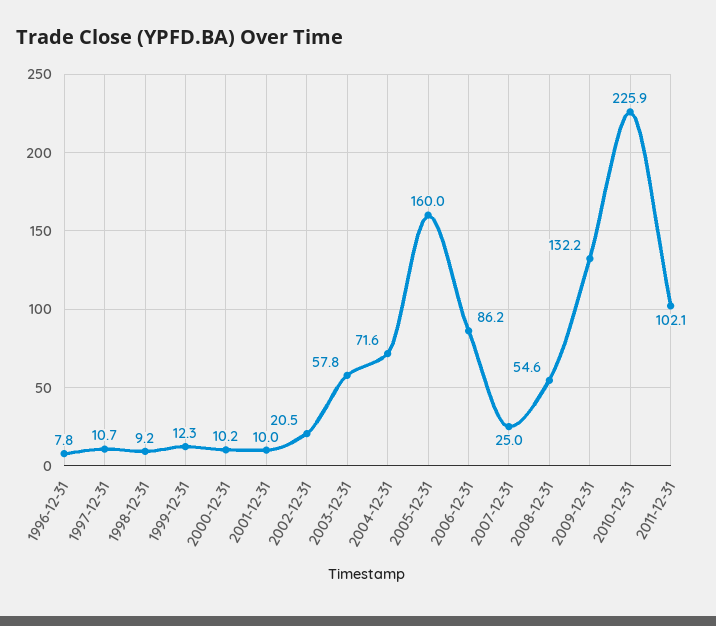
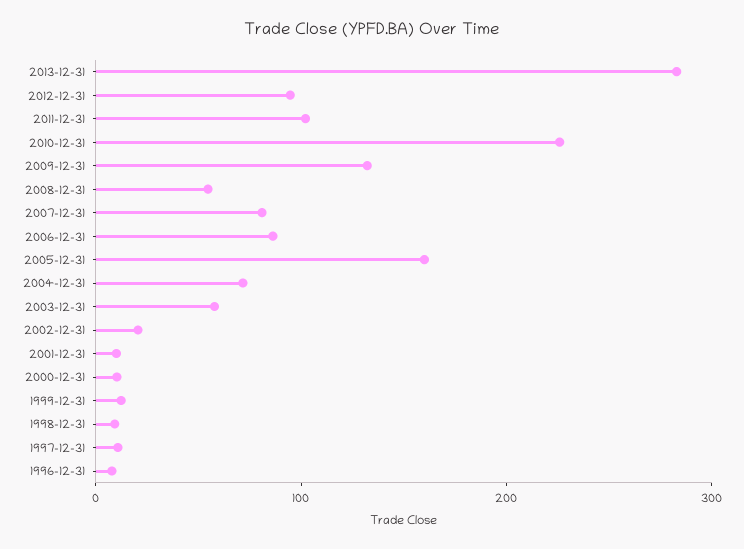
2007-12-31: 25 -> 80
2013-12-31: none -> 280
2012-12-31: none -> 100

